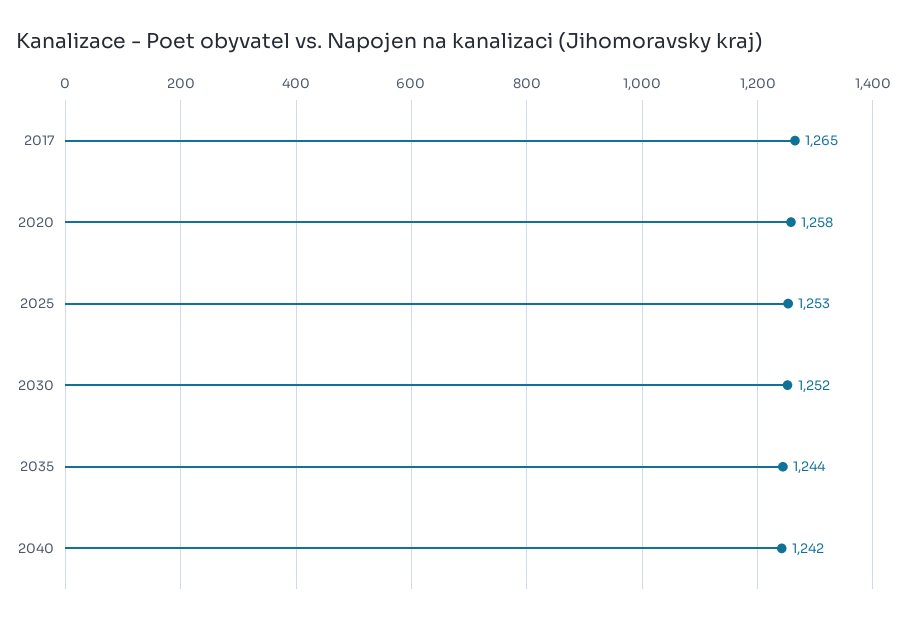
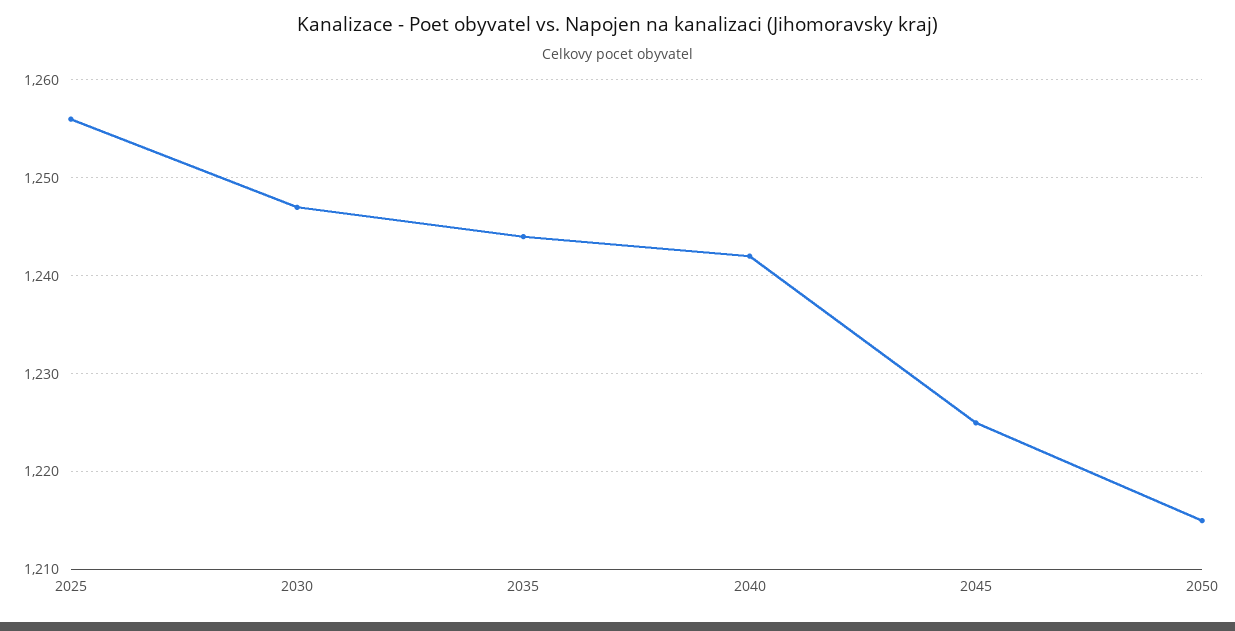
2017: 1265 -> none
2020: 1258 -> none
2025: 1253 -> 1256
2030: 1252 -> 1247
2045: none -> 1225
2050: none -> 1215

